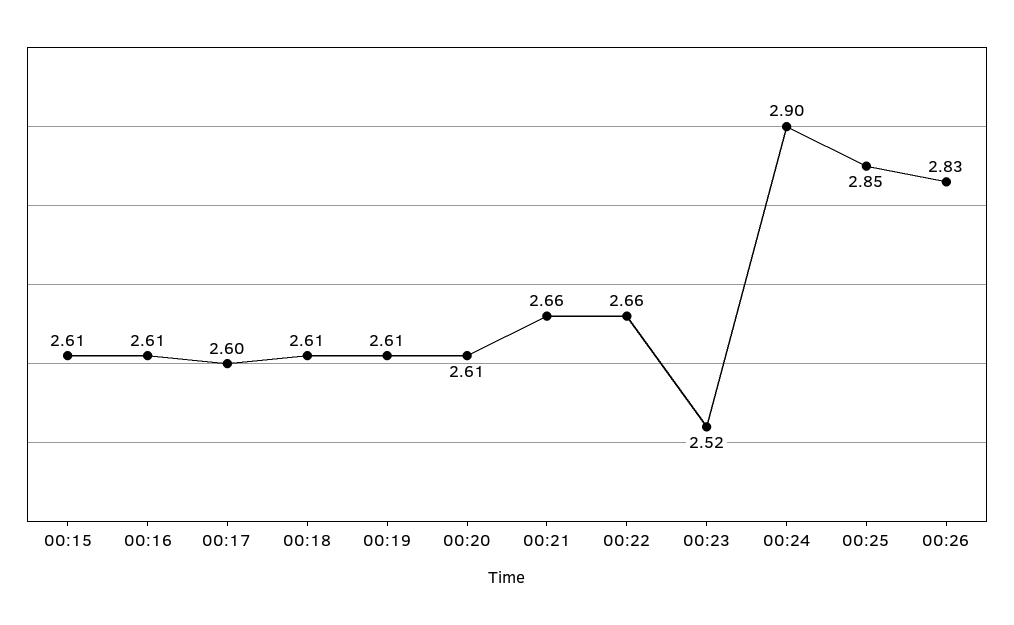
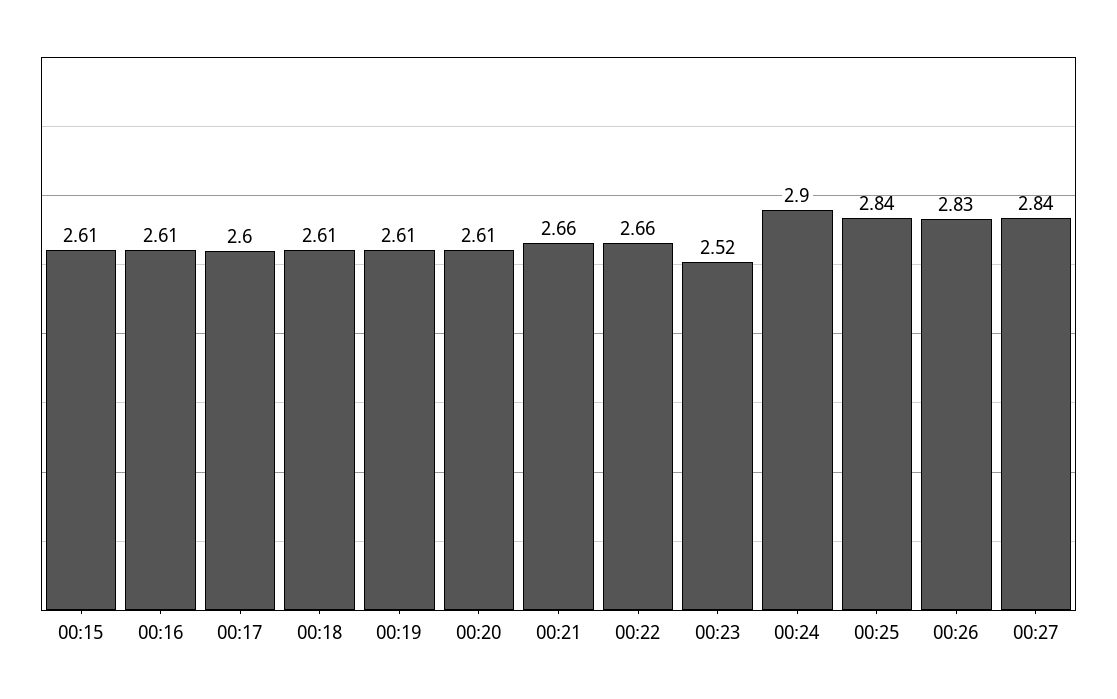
00:25: 2.85 -> 2.84
00:27: none -> 2.84

